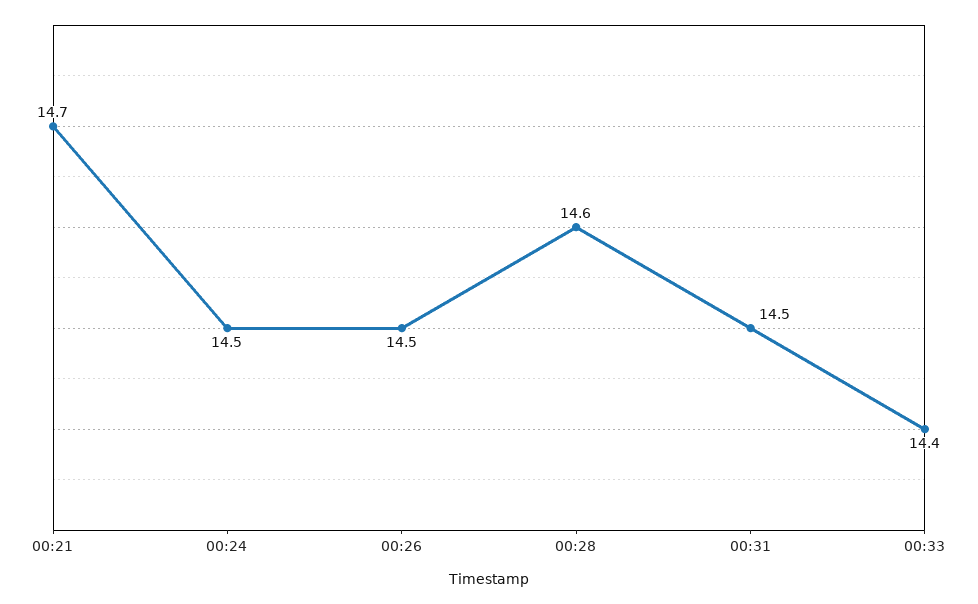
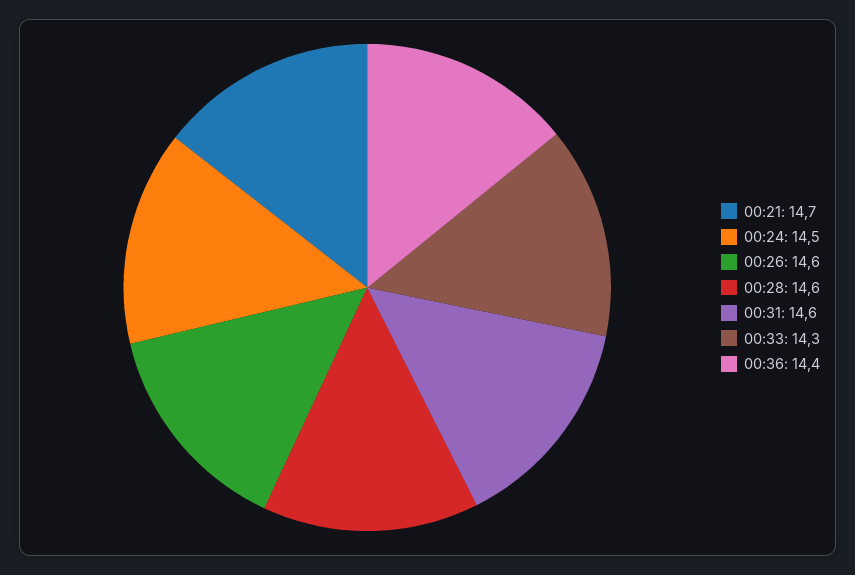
00:26: 14.5 -> 14.6
00:31: 14.5 -> 14.6
00:33: 14.4 -> 14.3
00:36: none -> 14.4

